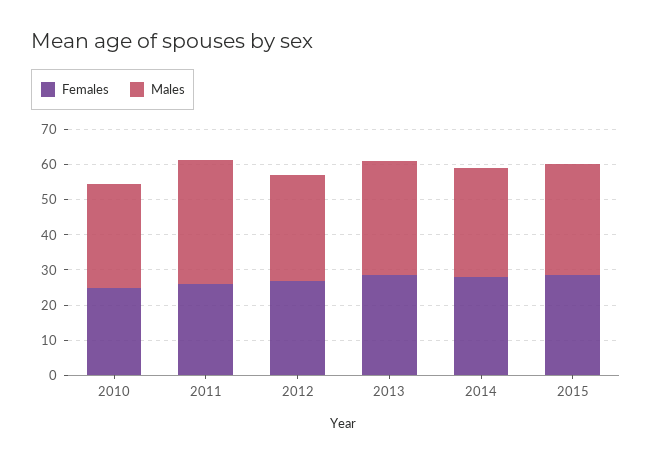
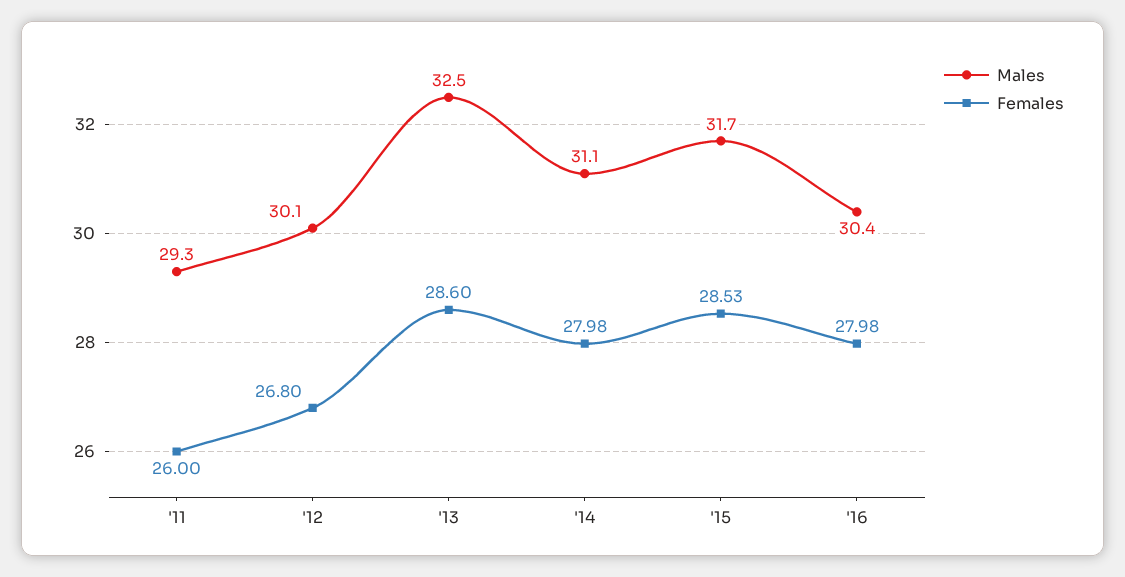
Females, 2010: 25 -> none
Males, 2010: 30 -> none
Males, 2011: 35 -> 29.3
Males, '16: none -> 30.4
Females, '16: none -> 27.98

